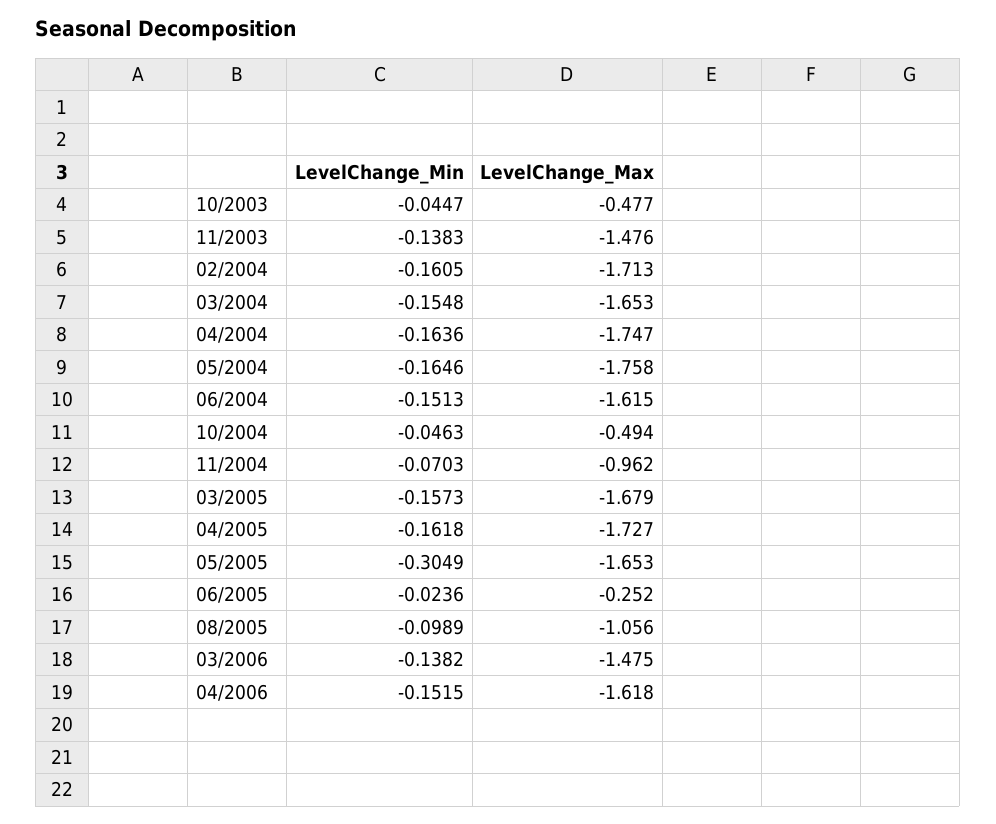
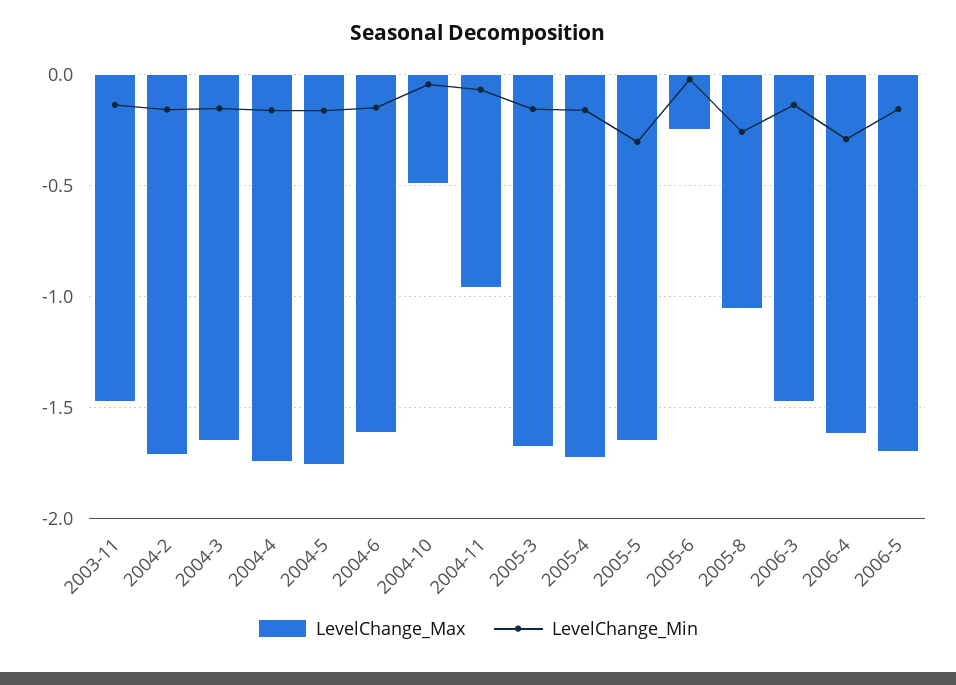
LevelChange_Min, 10/2003: -0.0447 -> none
LevelChange_Max, 10/2003: -0.477 -> none
LevelChange_Min, 08/2005: -0.0989 -> -0.25
LevelChange_Min, 04/2006: -0.1515 -> -0.3
LevelChange_Max, 2006-5: none -> -1.7
LevelChange_Min, 2006-5: none -> -0.15

